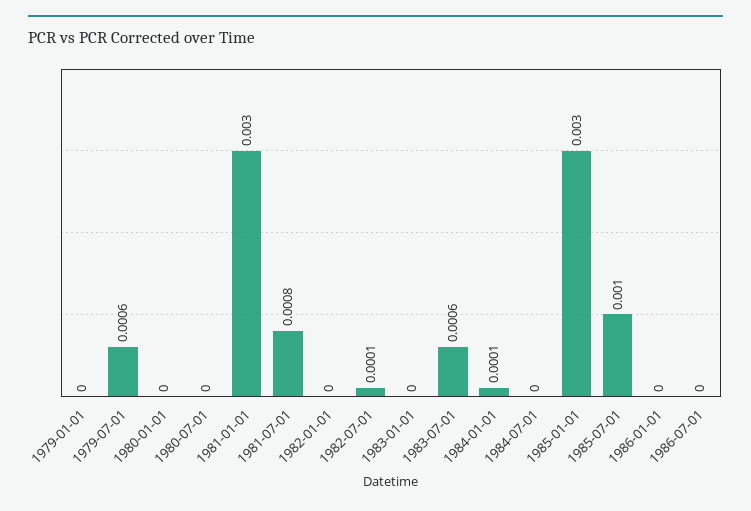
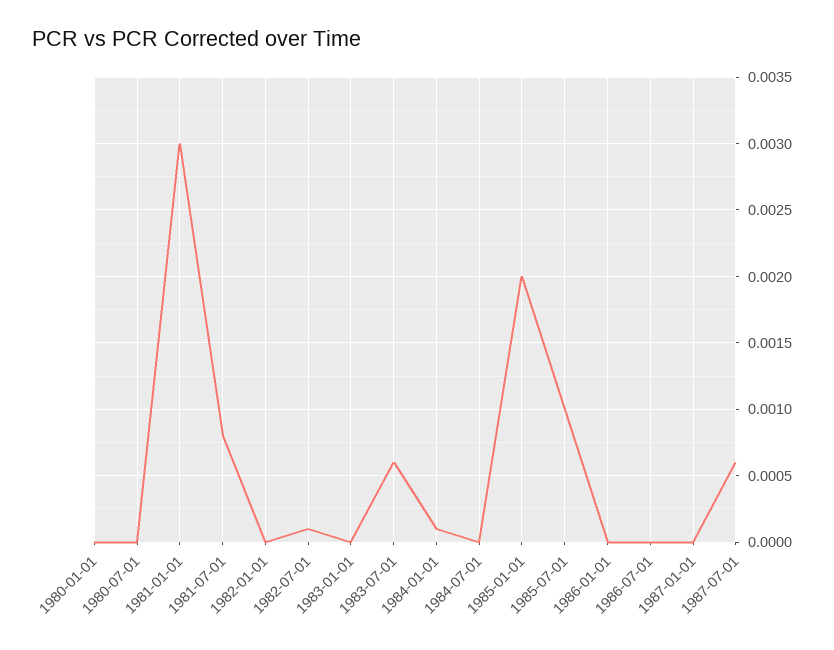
1979-01-01: 0 -> none
1979-07-01: 0.0006 -> none
1985-01-01: 0.003 -> 0.002
1987-01-01: none -> 0
1987-07-01: none -> 0.0006

